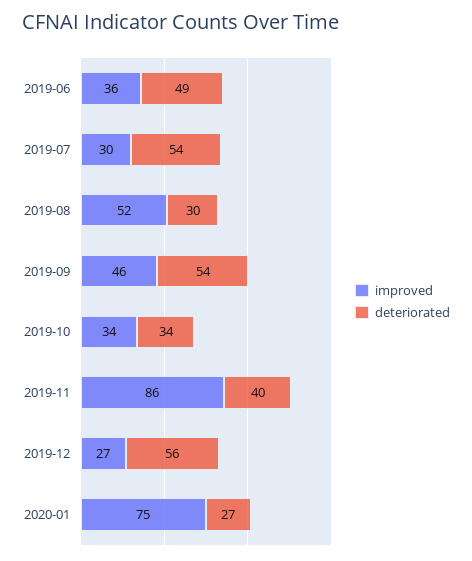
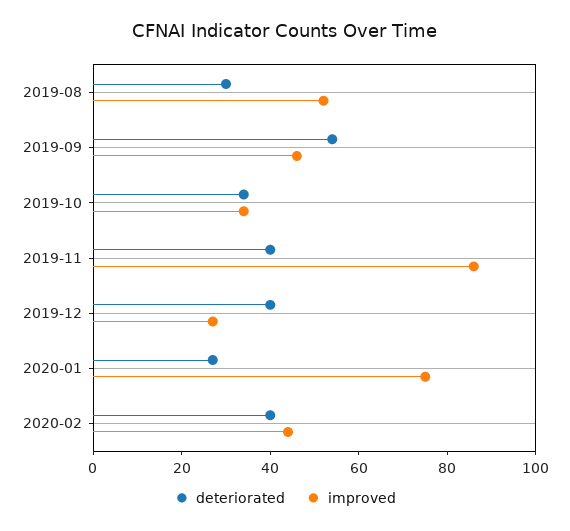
improved, 2019-06: 36 -> none
deteriorated, 2019-06: 49 -> none
improved, 2019-07: 30 -> none
deteriorated, 2019-07: 54 -> none
deteriorated, 2019-12: 56 -> 40
deteriorated, 2020-02: none -> 40
improved, 2020-02: none -> 45

